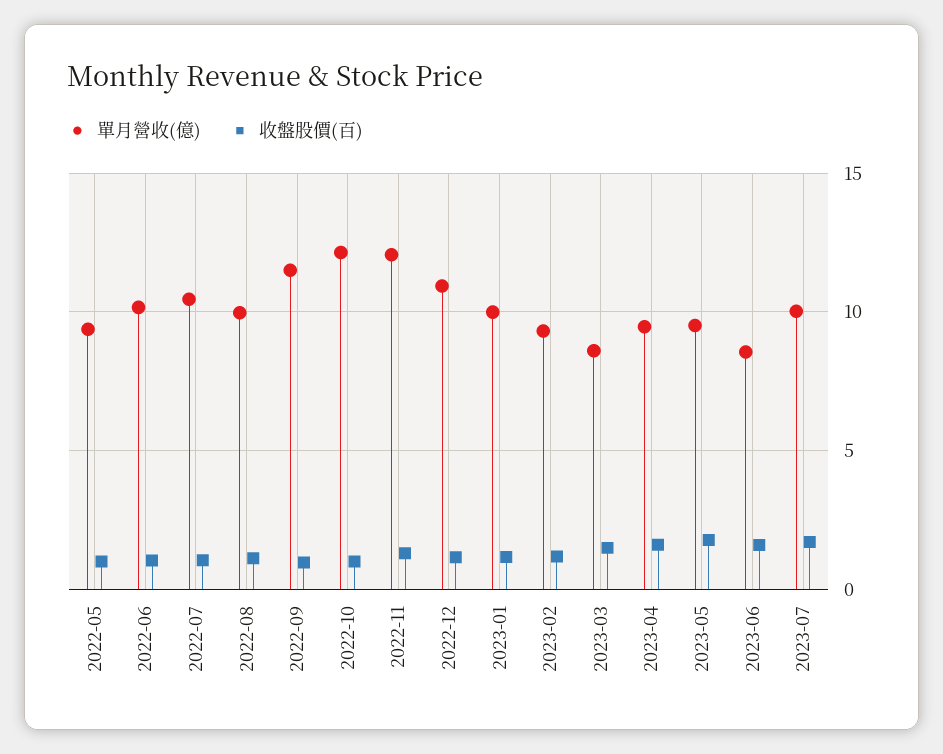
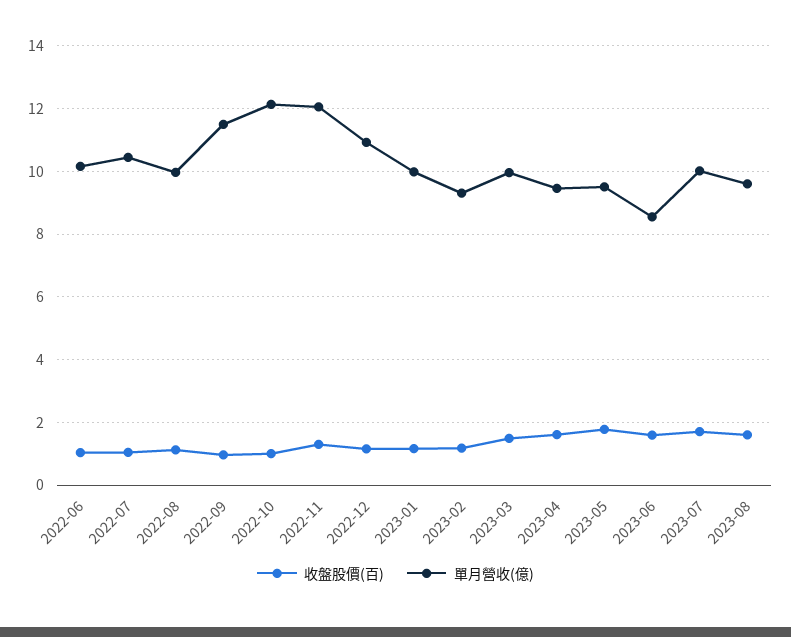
單月營收(億), 2022-05: 9.5 -> none
收盤股價(百), 2022-05: 1 -> none
單月營收(億), 2023-03: 8.5 -> 10
收盤股價(百), 2023-08: none -> 1.6
單月營收(億), 2023-08: none -> 9.6

